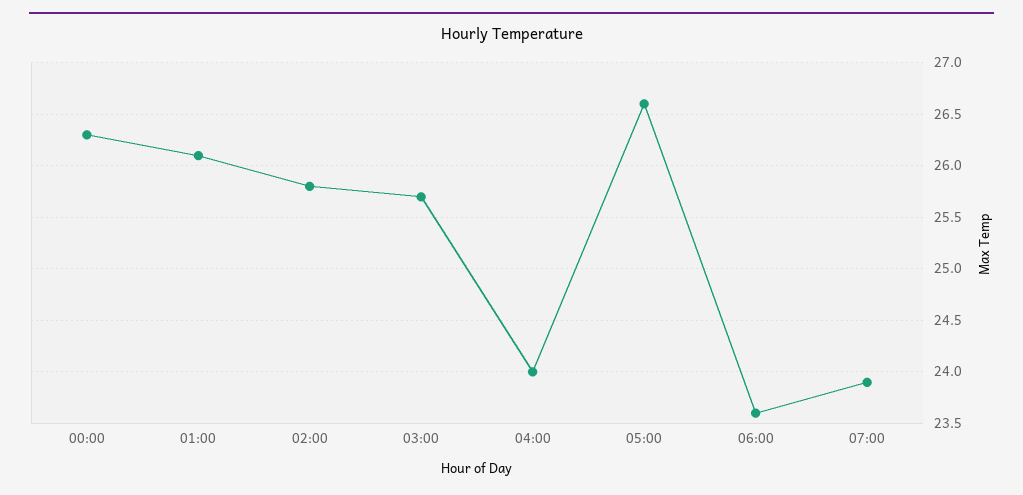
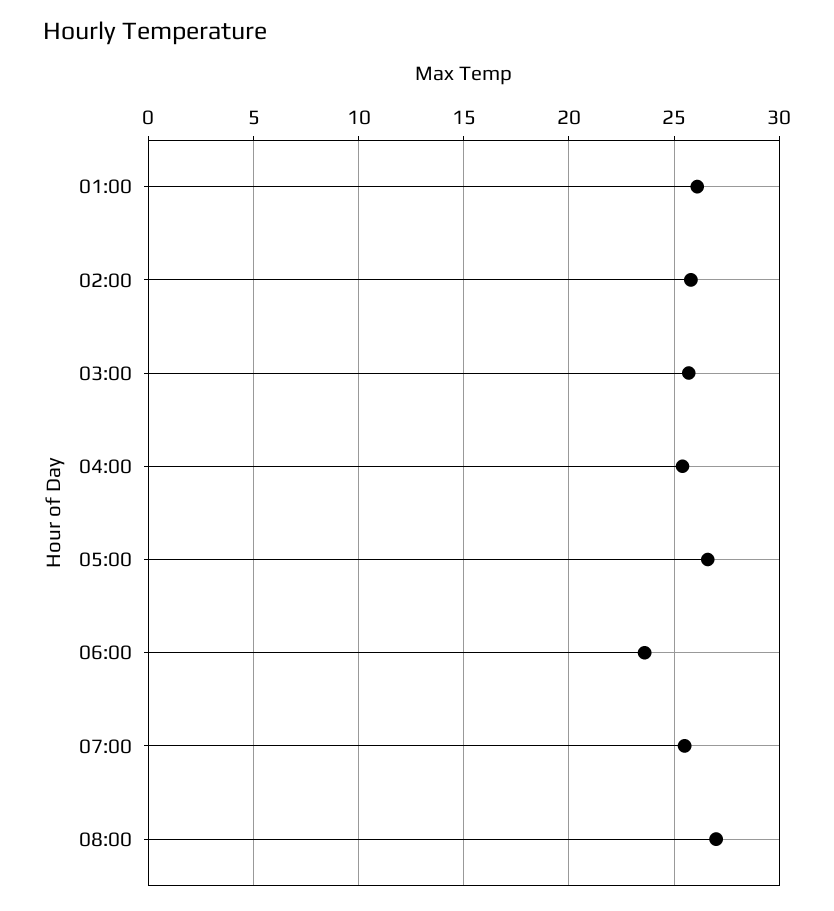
00:00: 26.3 -> none
04:00: 24 -> 25.5
07:00: 23.9 -> 25.5
08:00: none -> 27

